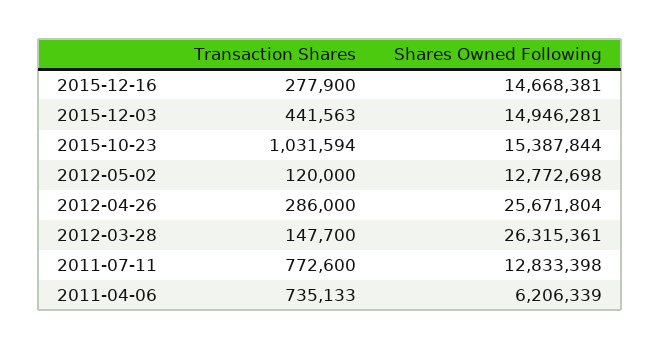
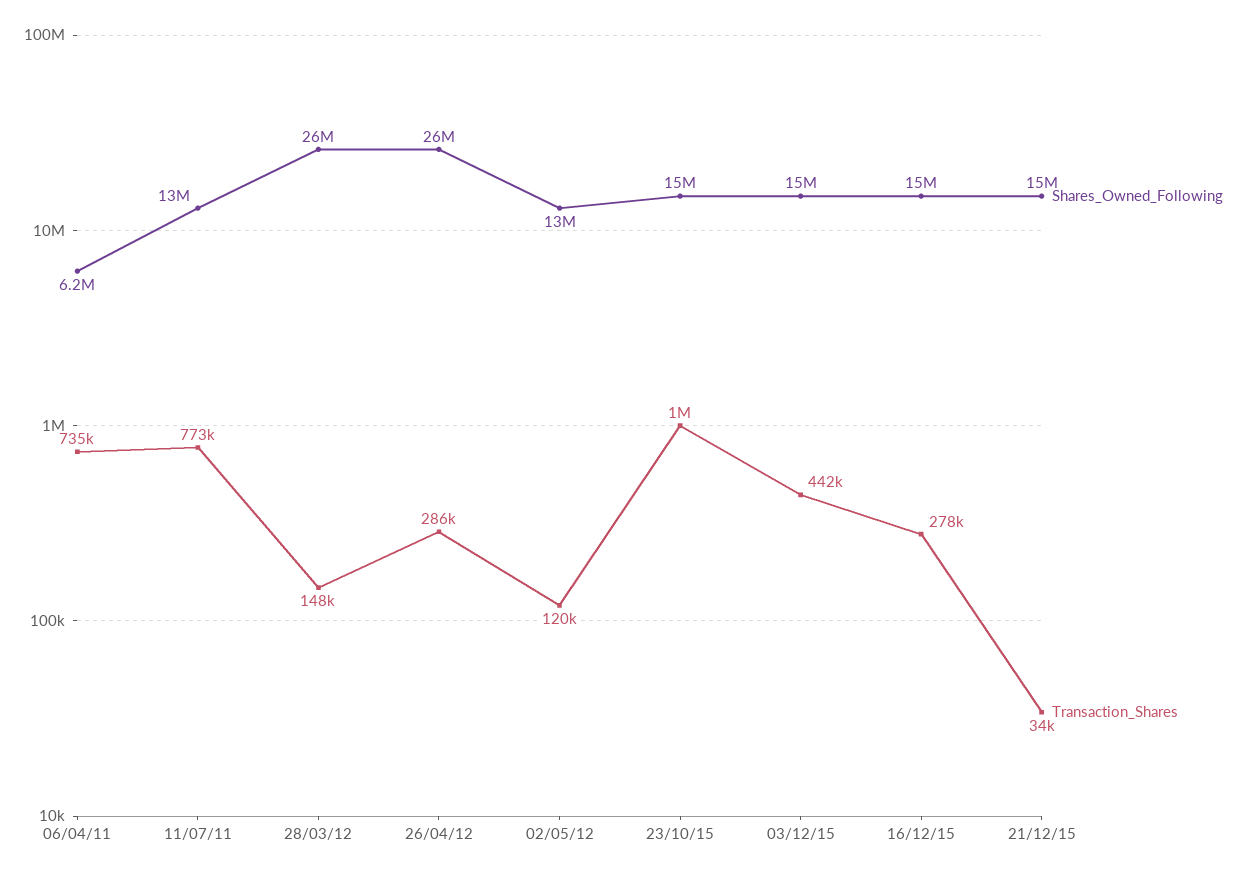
Shares Owned Following, 21/12/15: none -> 15000000
Transaction Shares, 21/12/15: none -> 34000

